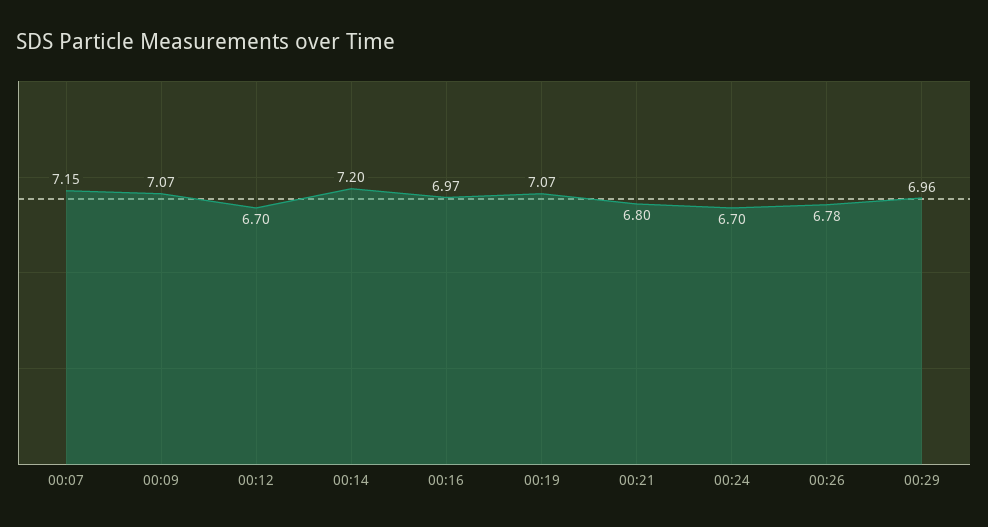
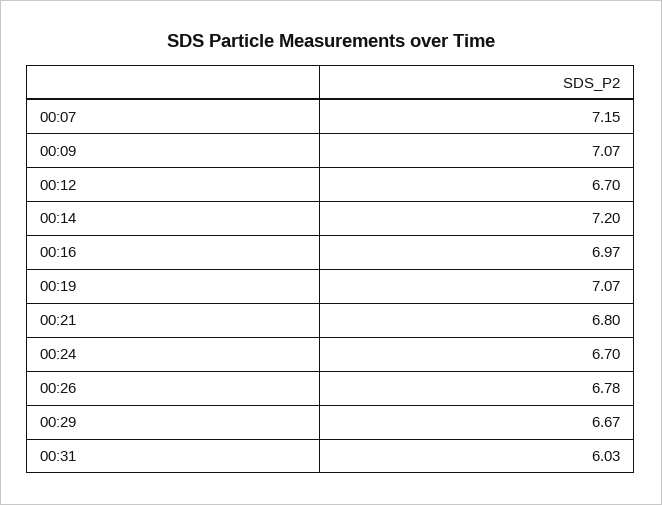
00:29: 6.96 -> 6.67
00:31: none -> 6.03

